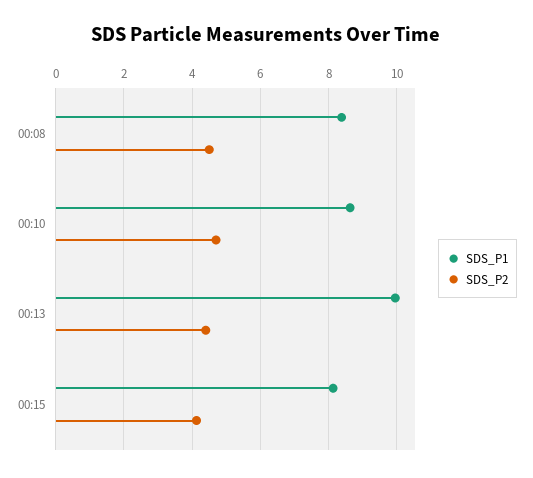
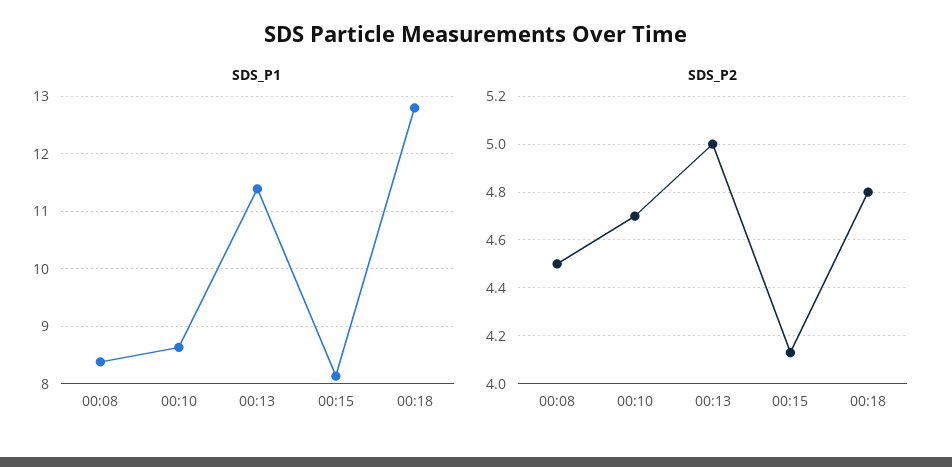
SDS_P1, 00:13: 10 -> 11.4
SDS_P2, 00:13: 4.4 -> 5
SDS_P1, 00:18: none -> 12.8
SDS_P2, 00:18: none -> 4.8

